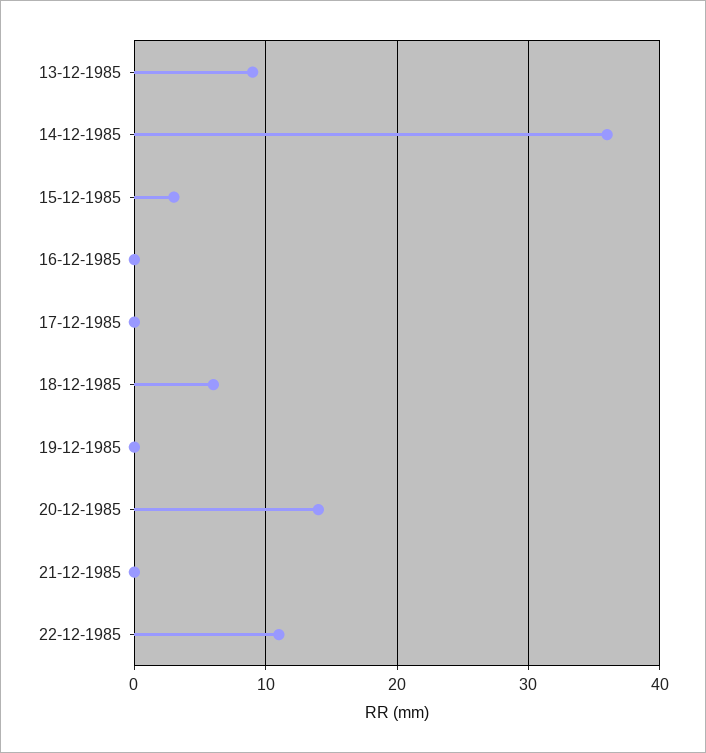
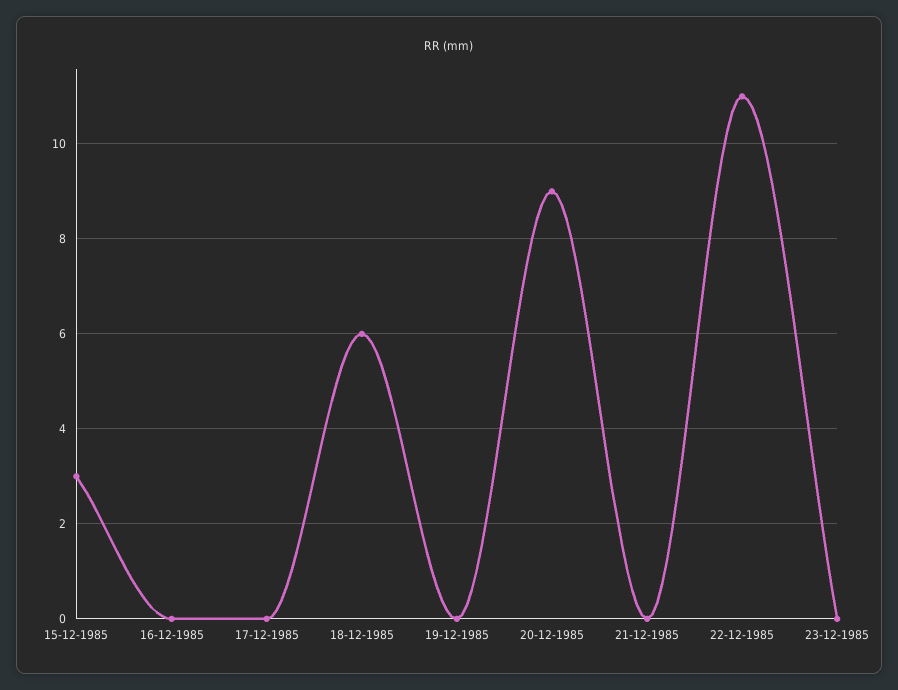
13-12-1985: 9 -> none
14-12-1985: 36 -> none
20-12-1985: 14 -> 9
23-12-1985: none -> 0

